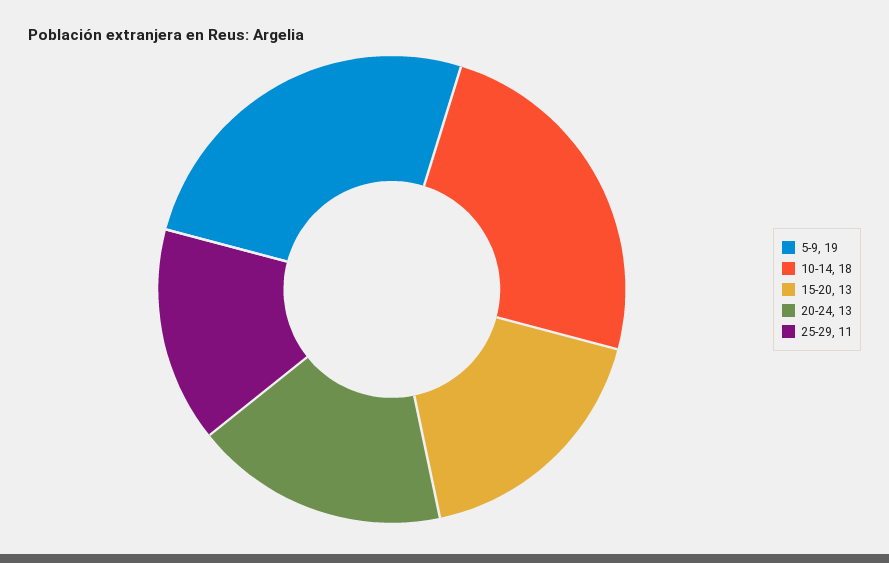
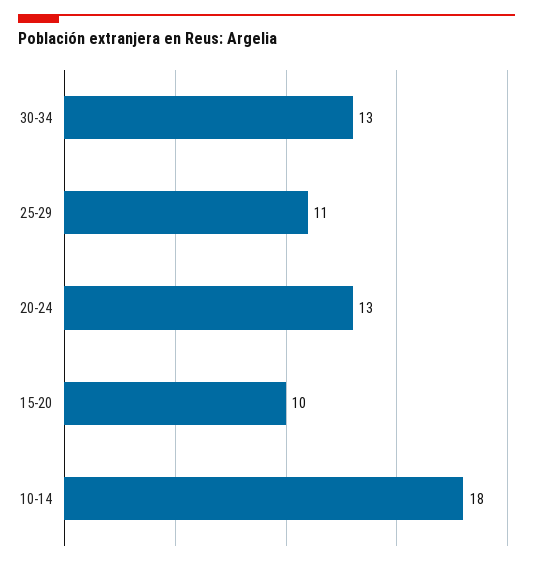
5-9: 19 -> none
15-20: 13 -> 10
30-34: none -> 13

